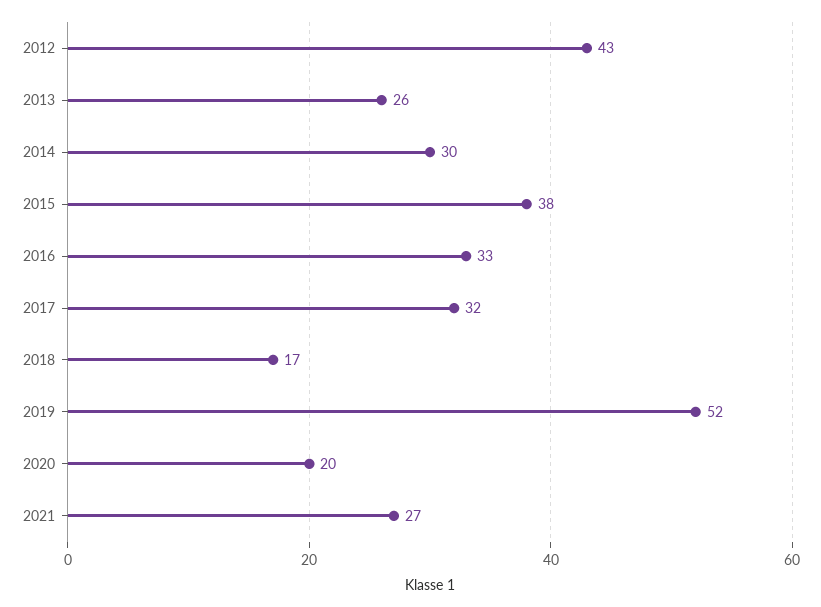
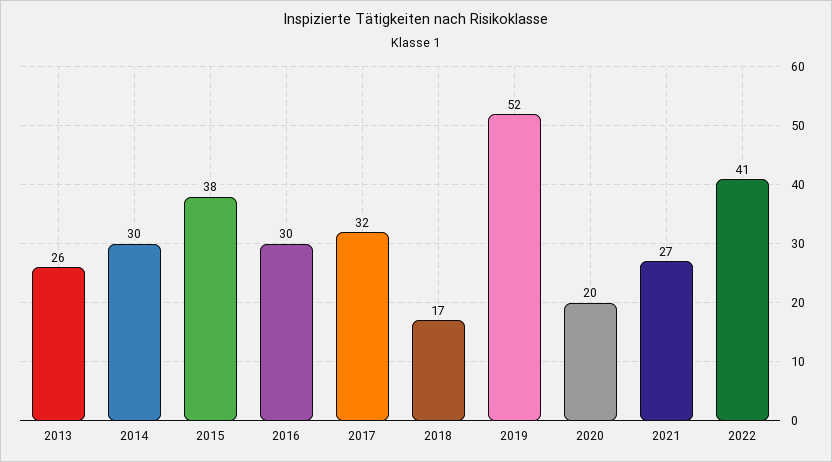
2012: 43 -> none
2016: 33 -> 30
2022: none -> 41

